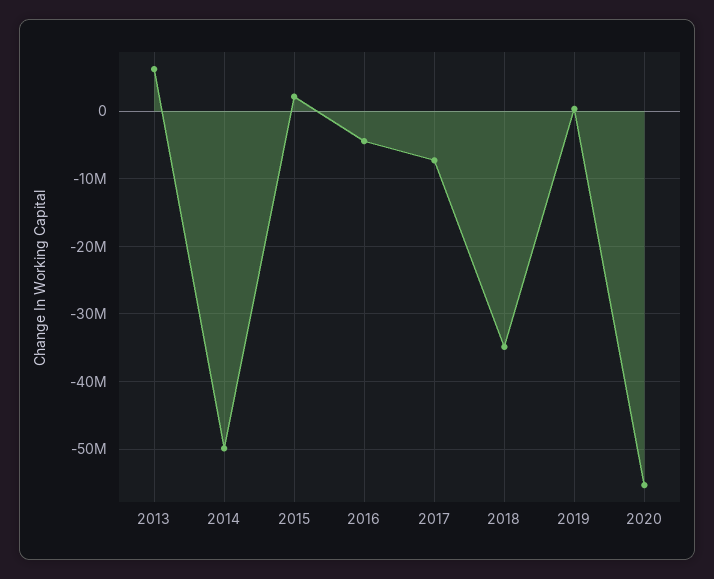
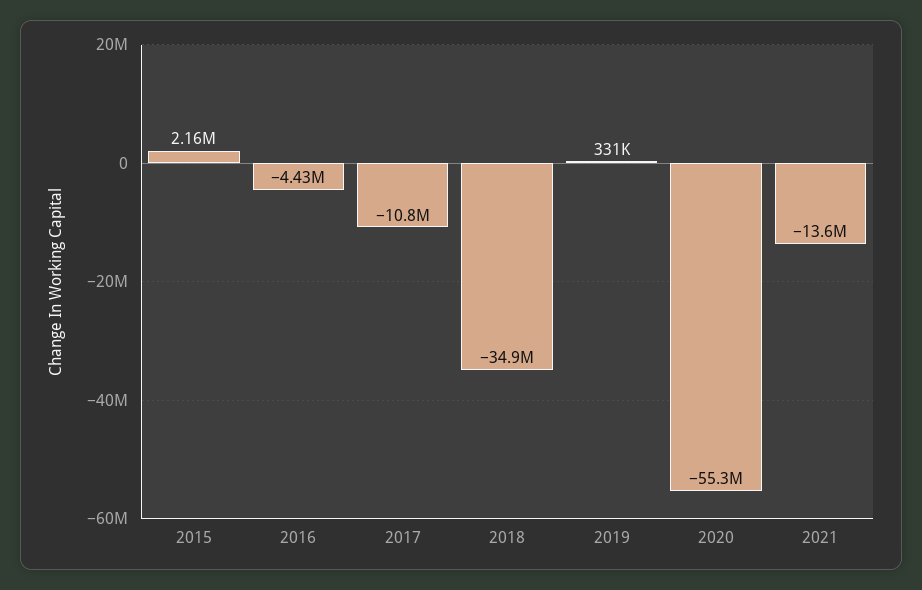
2013: 6000000 -> none
2014: -50000000 -> none
2017: -7000000 -> -10800000
2021: none -> -13600000

